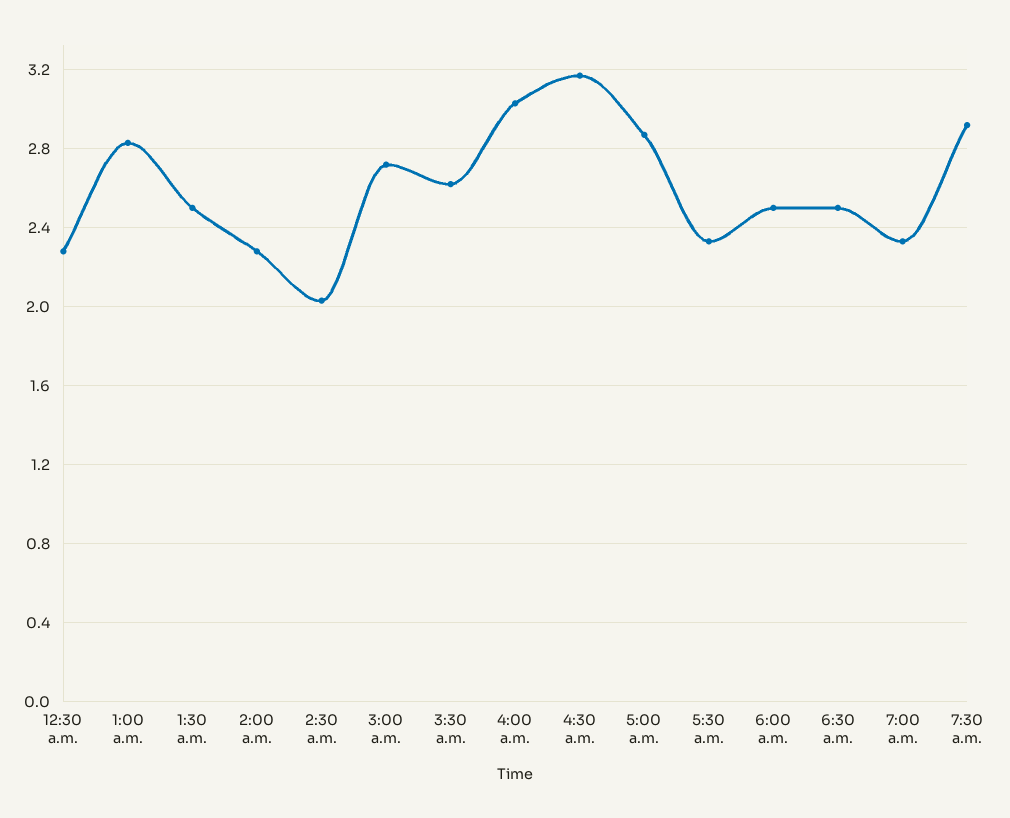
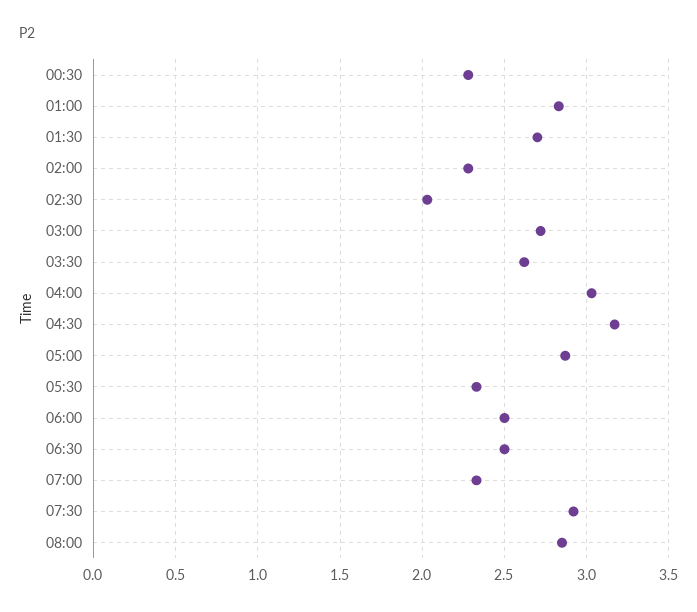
1:30 a.m.: 2.5 -> 2.7
08:00: none -> 2.85

